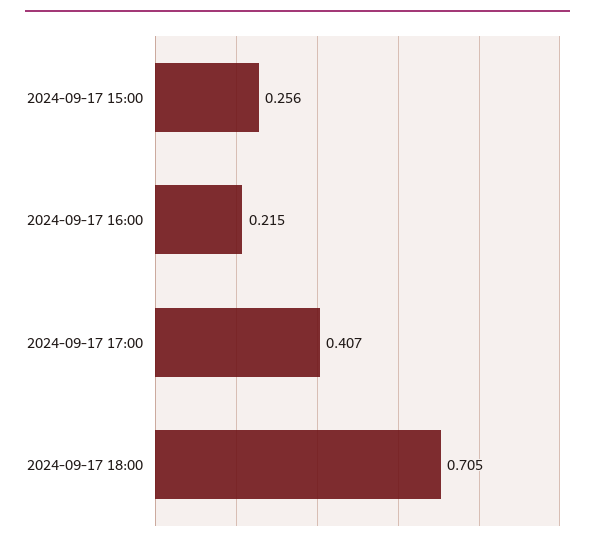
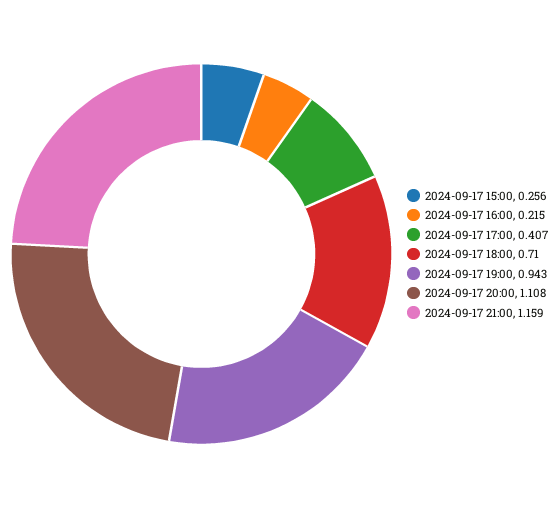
2024-09-17 18:00: 0.705 -> 0.71
2024-09-17 19:00: none -> 0.943
2024-09-17 20:00: none -> 1.108
2024-09-17 21:00: none -> 1.159

